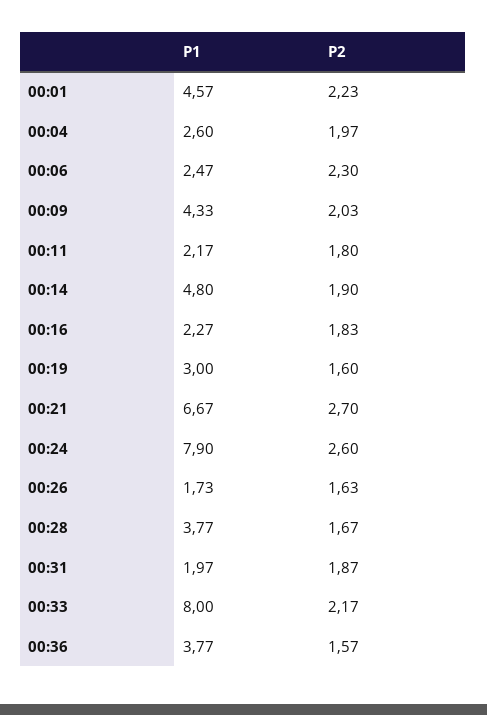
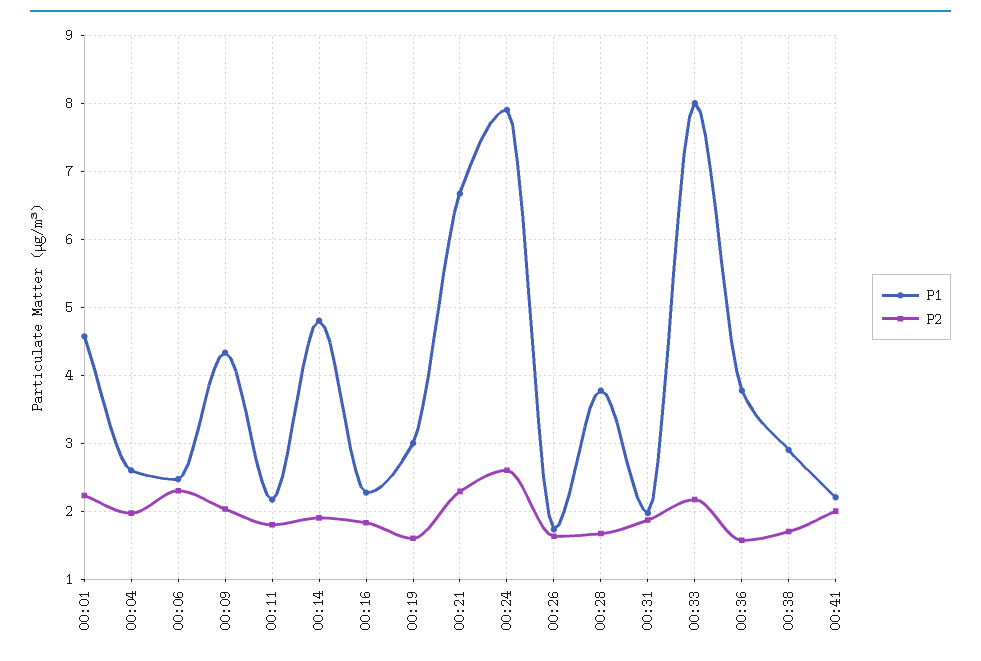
P2, 00:21: 2.7 -> 2.3
P1, 00:38: none -> 2.9
P2, 00:38: none -> 1.7
P1, 00:41: none -> 2.2
P2, 00:41: none -> 2

